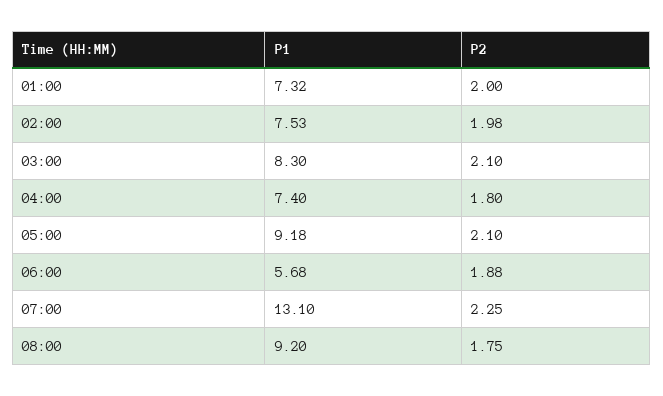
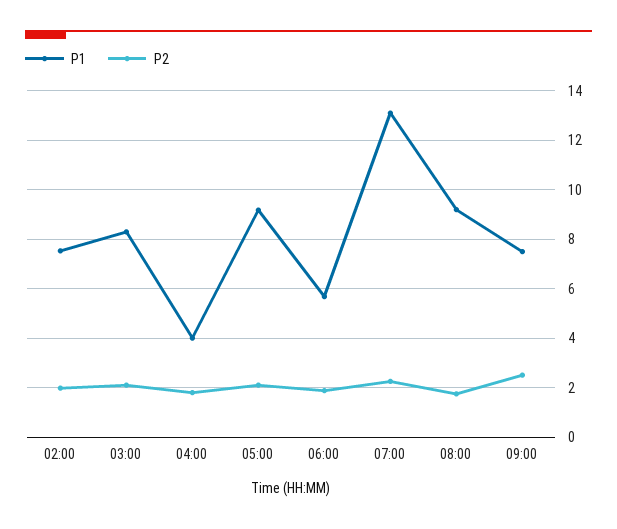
P1, 01:00: 7.32 -> none
P2, 01:00: 2 -> none
P1, 04:00: 7.4 -> 4
P1, 09:00: none -> 7.5
P2, 09:00: none -> 2.5

